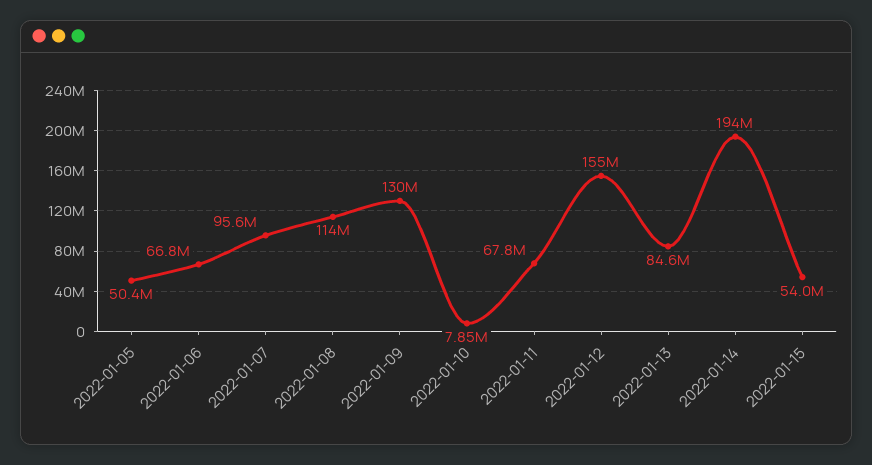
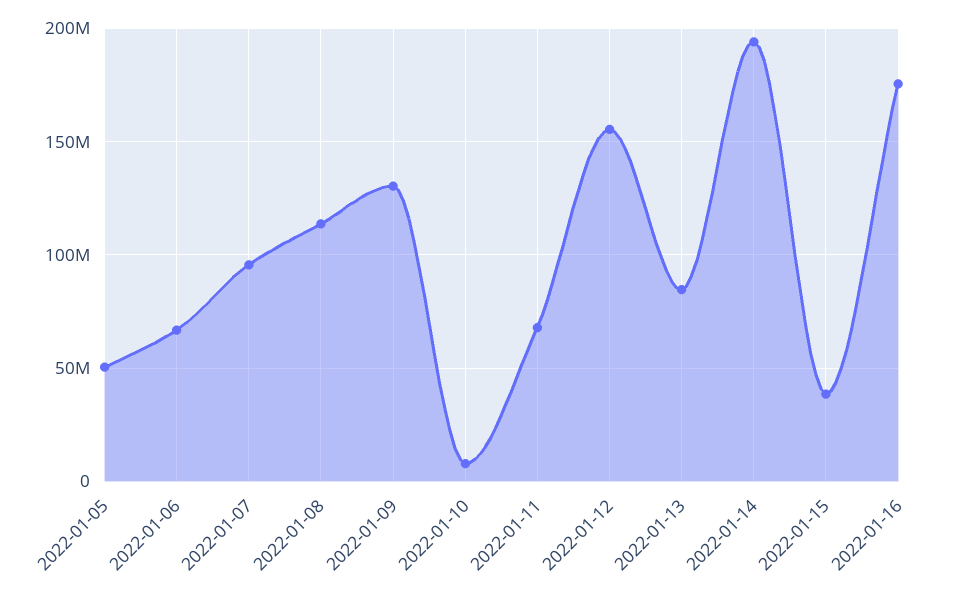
2022-01-15: 54000000 -> 40000000
2022-01-16: none -> 175000000

